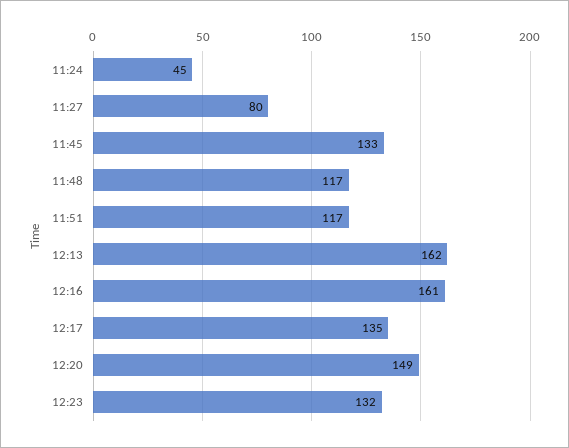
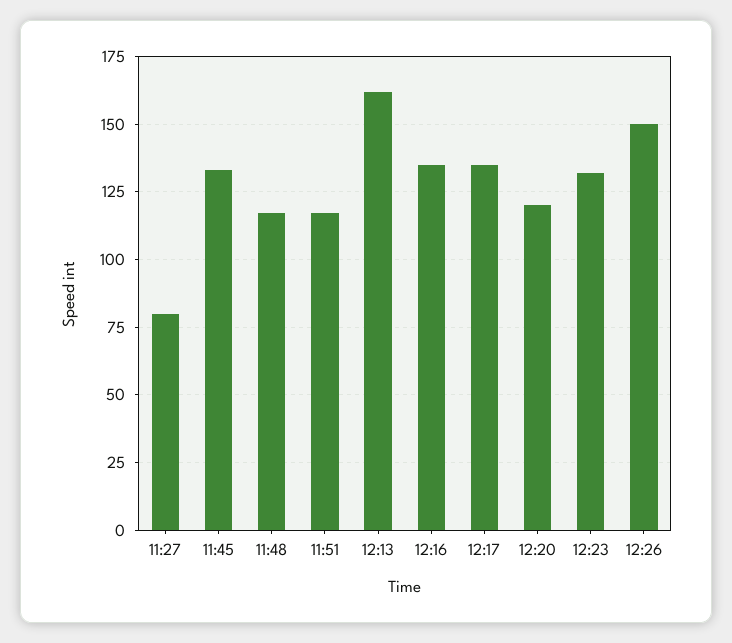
11:24: 45 -> none
12:16: 161 -> 135
12:20: 149 -> 120
12:26: none -> 150

